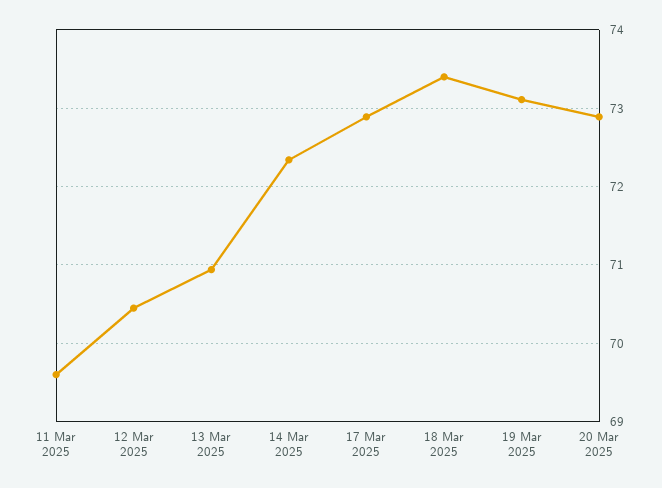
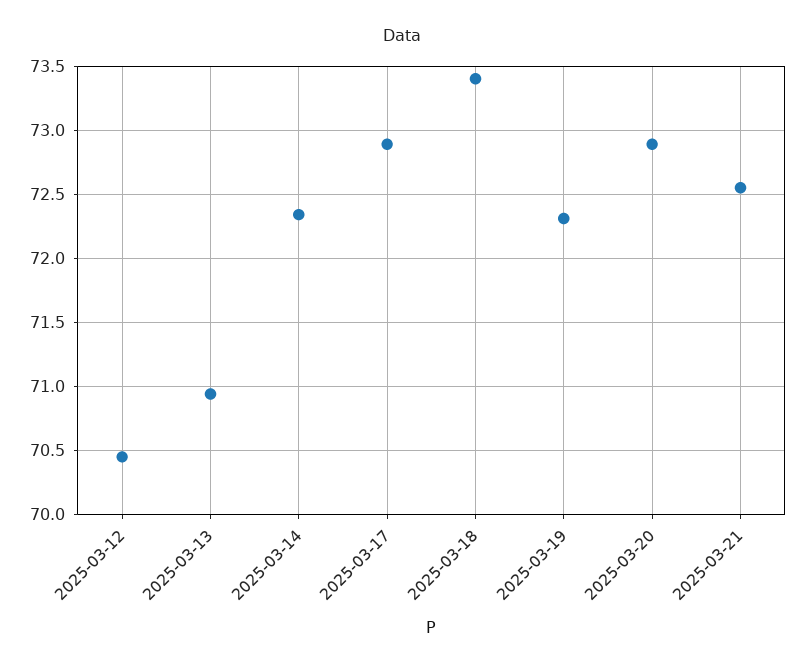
11 Mar 2025: 69.6 -> none
19 Mar 2025: 73.1 -> 72.3
2025-03-21: none -> 72.55

